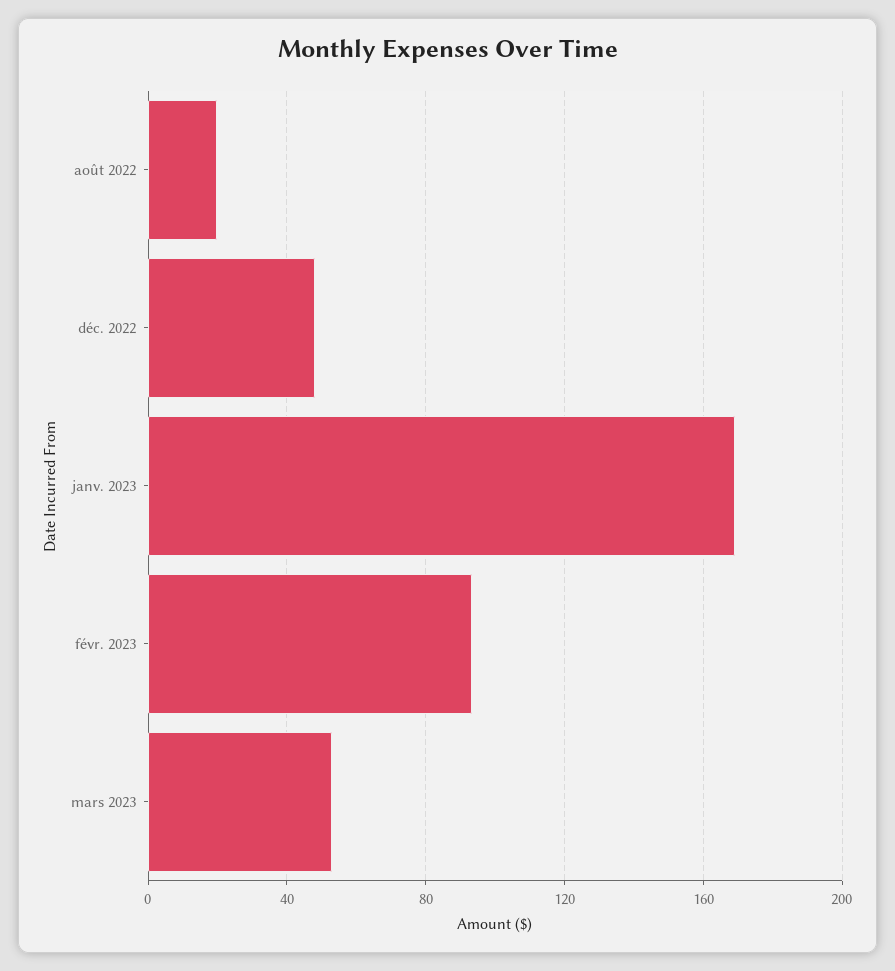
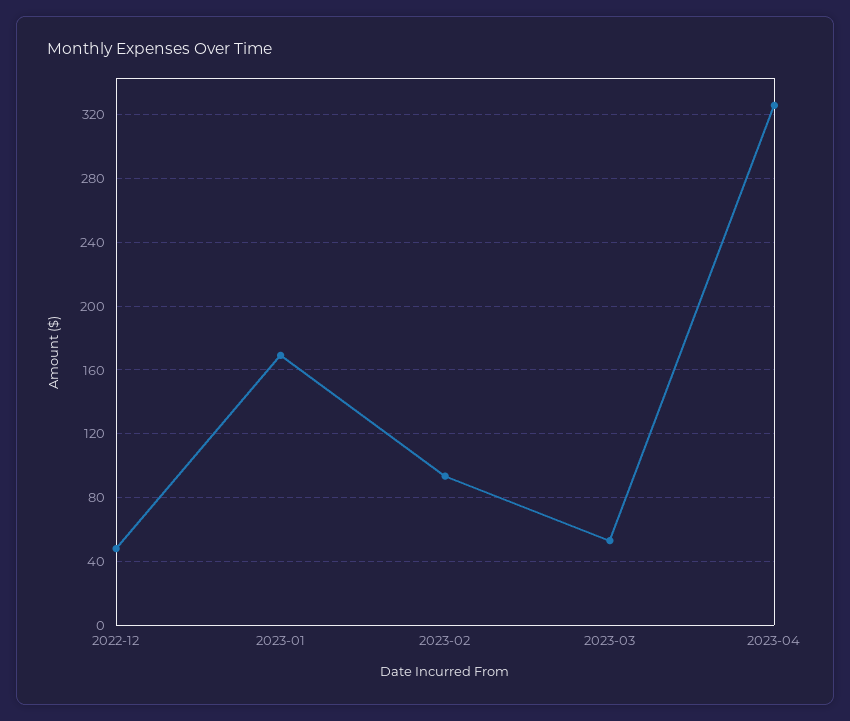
août 2022: 20 -> none
2023-04: none -> 325

